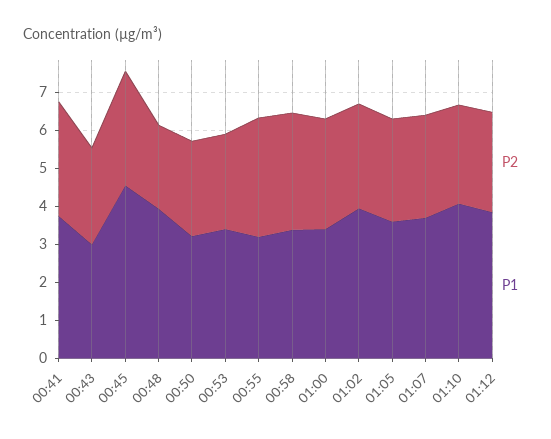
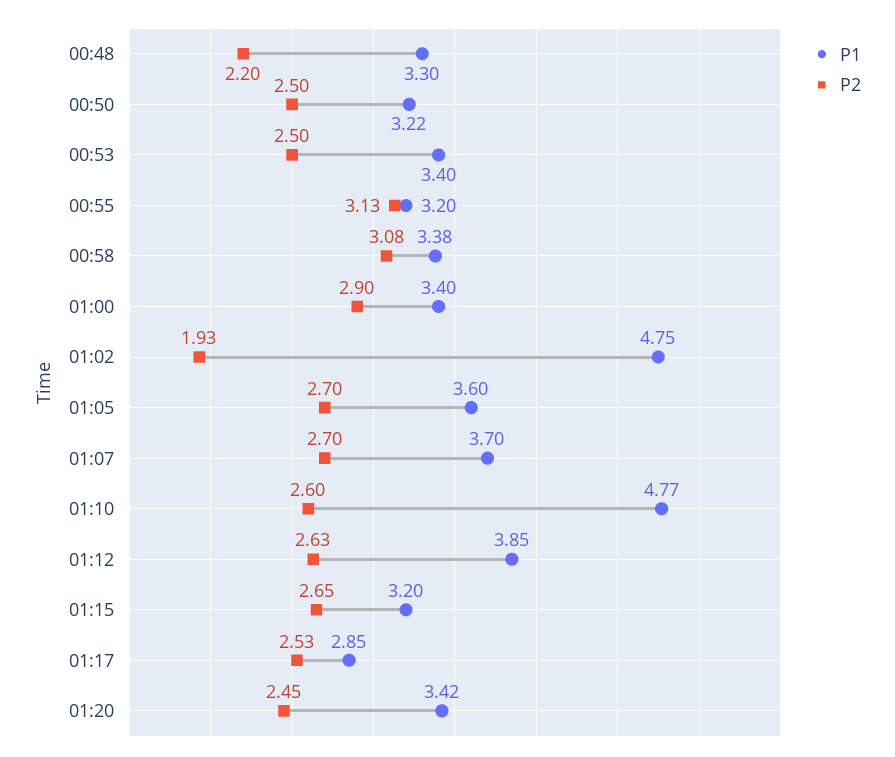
P2, 00:41: 3 -> none
P1, 00:41: 3.75 -> none
P2, 00:43: 2.5 -> none
P1, 00:43: 3 -> none
P2, 00:45: 3 -> none
P1, 00:45: 4.5 -> none
P1, 00:48: 4 -> 3.3
P2, 01:02: 2.75 -> 1.93
P1, 01:02: 4 -> 4.75
P1, 01:10: 4 -> 4.77
P1, 01:15: none -> 3.2
P2, 01:15: none -> 2.65
P1, 01:17: none -> 2.85
P2, 01:17: none -> 2.53
P1, 01:20: none -> 3.42
P2, 01:20: none -> 2.45

